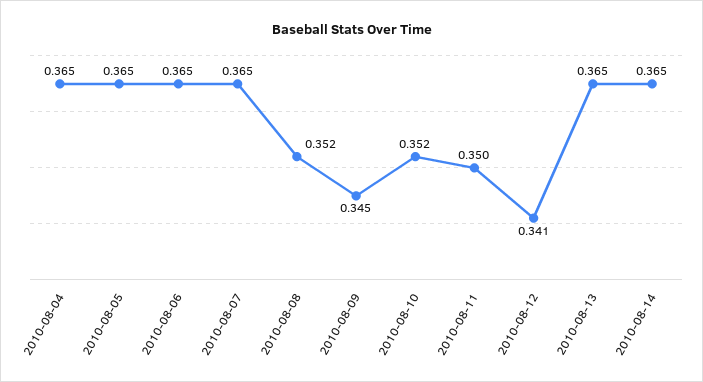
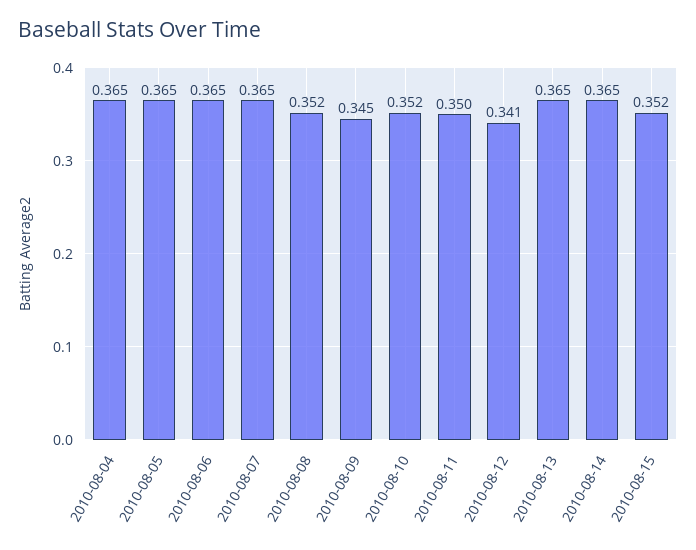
2010-08-15: none -> 0.352

